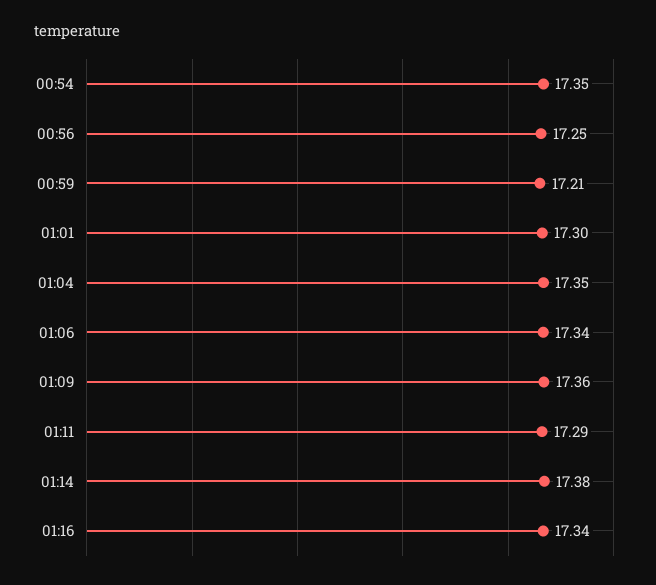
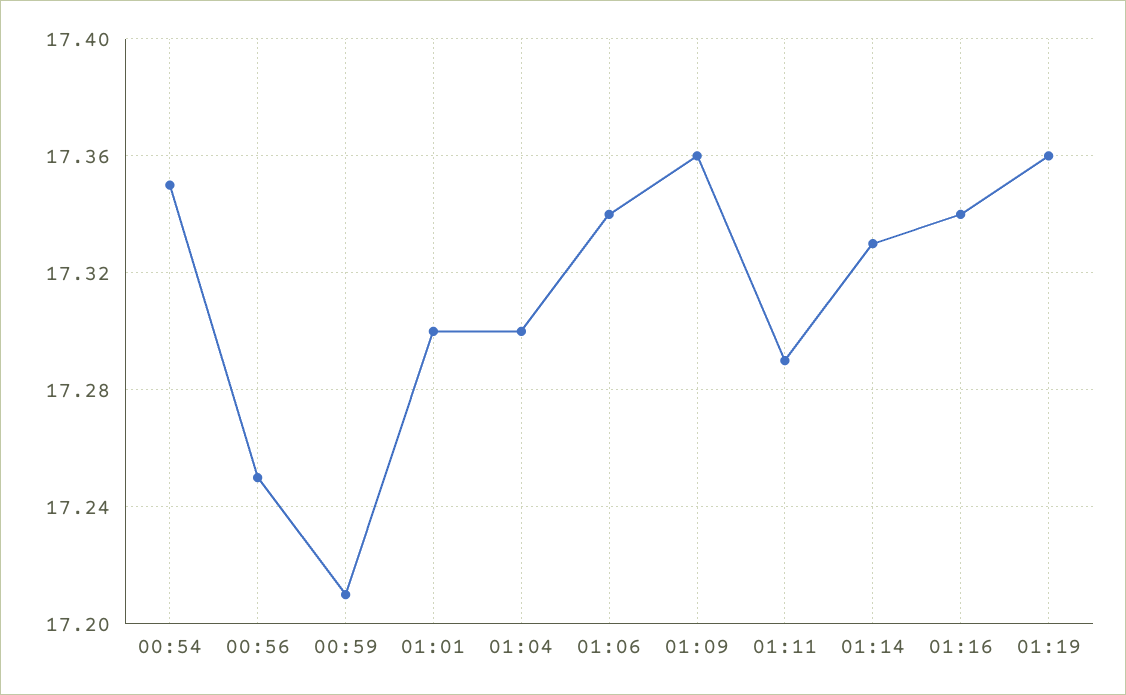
01:04: 17.35 -> 17.3
01:14: 17.38 -> 17.33
01:19: none -> 17.36

